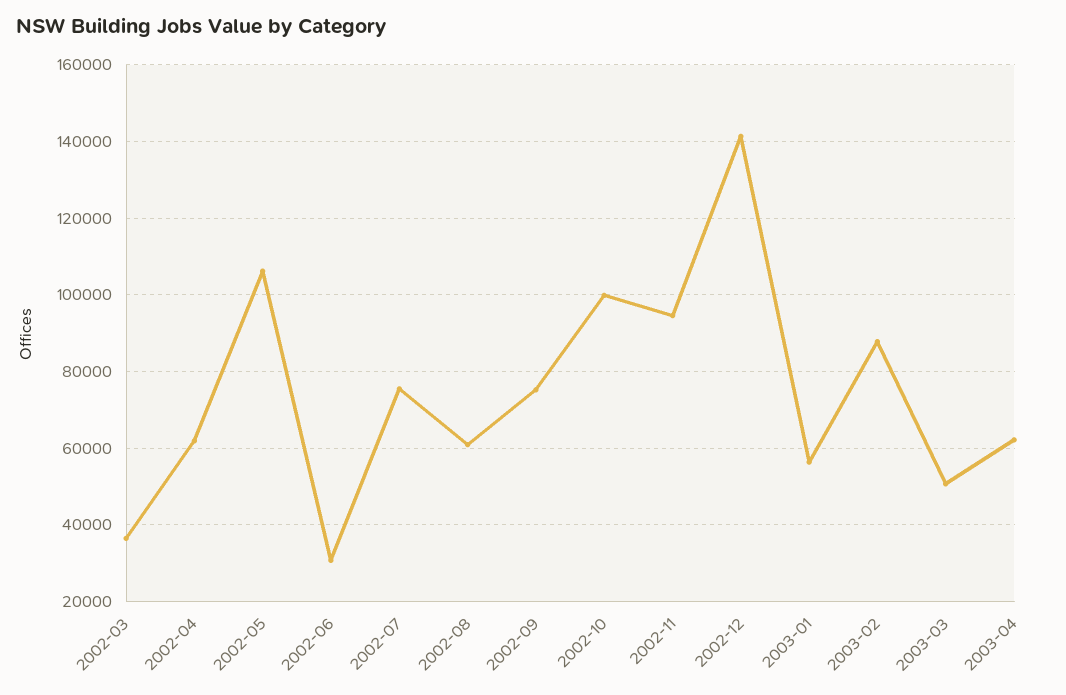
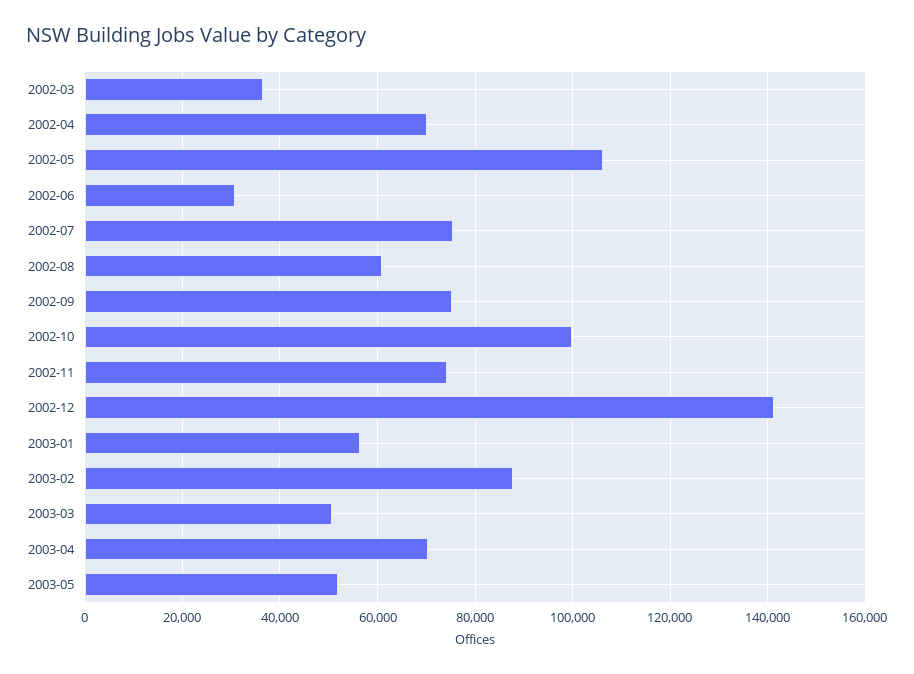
2002-04: 62000 -> 70000
2002-11: 94000 -> 74000
2003-04: 62000 -> 70000
2003-05: none -> 52000

